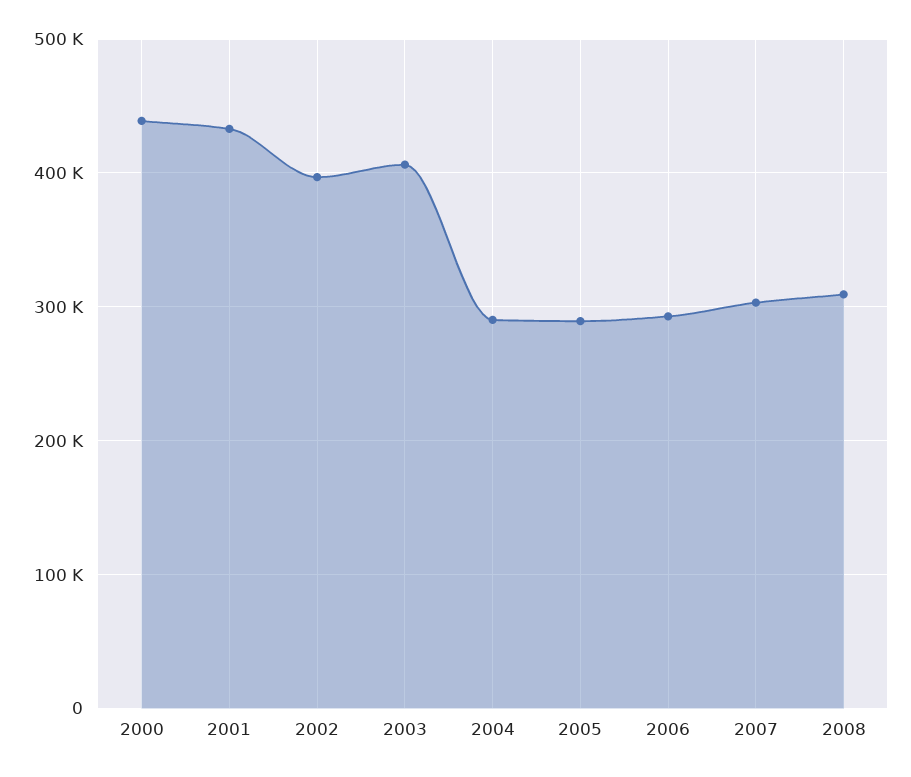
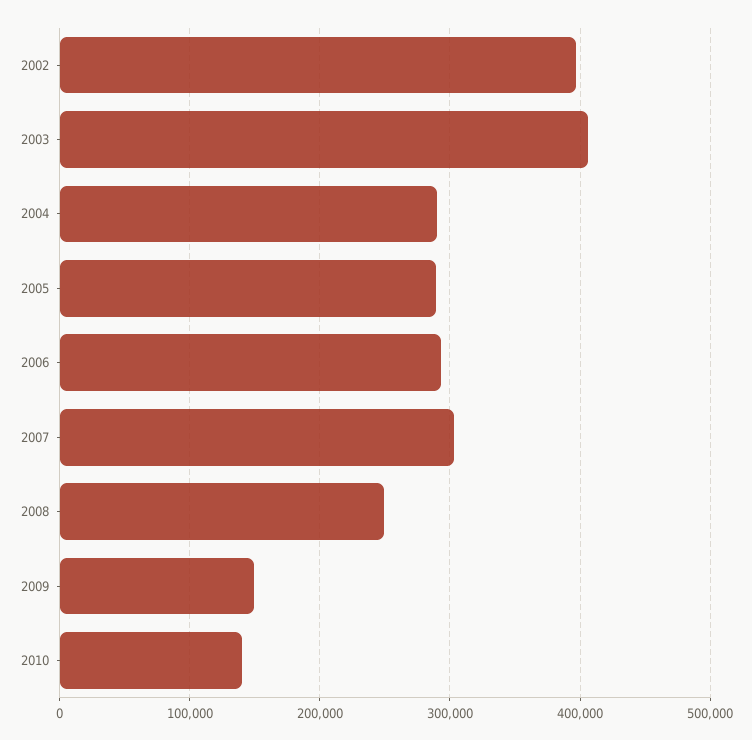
2000: 440000 -> none
2001: 430000 -> none
2008: 310000 -> 250000
2009: none -> 150000
2010: none -> 140000

